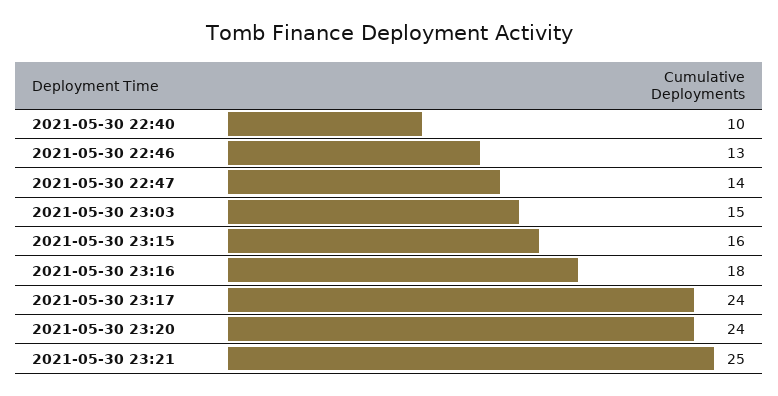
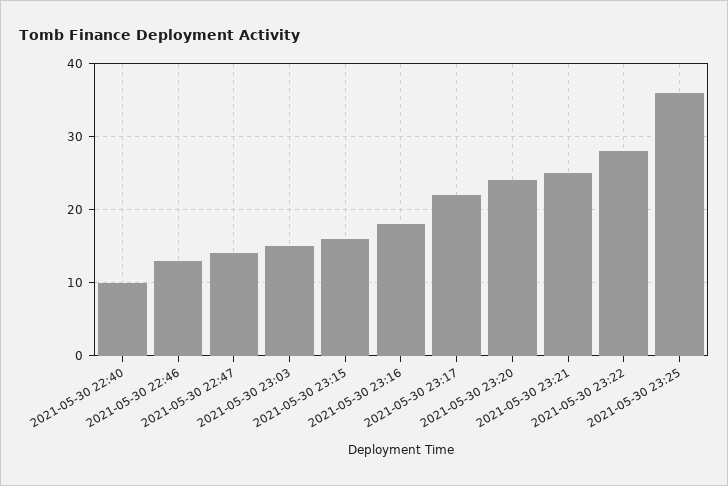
2021-05-30 23:17: 24 -> 22
2021-05-30 23:22: none -> 28
2021-05-30 23:25: none -> 36

